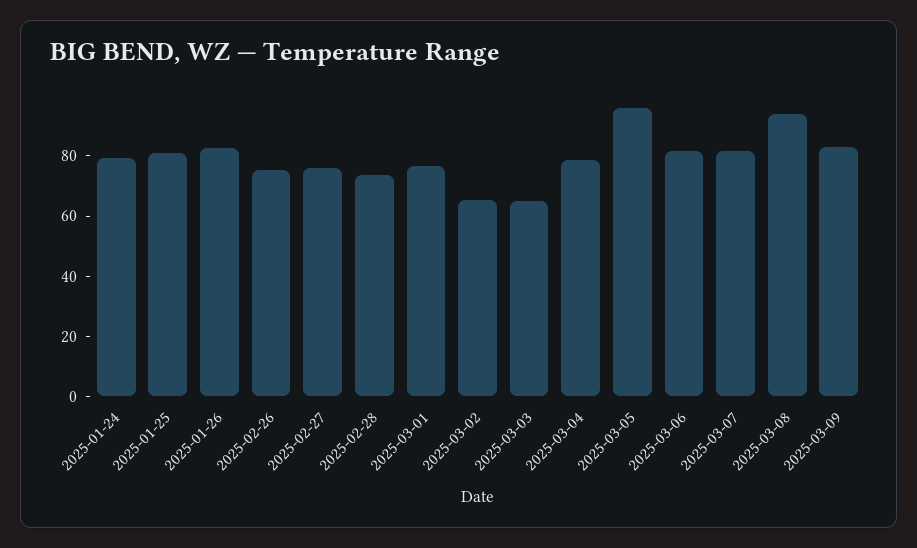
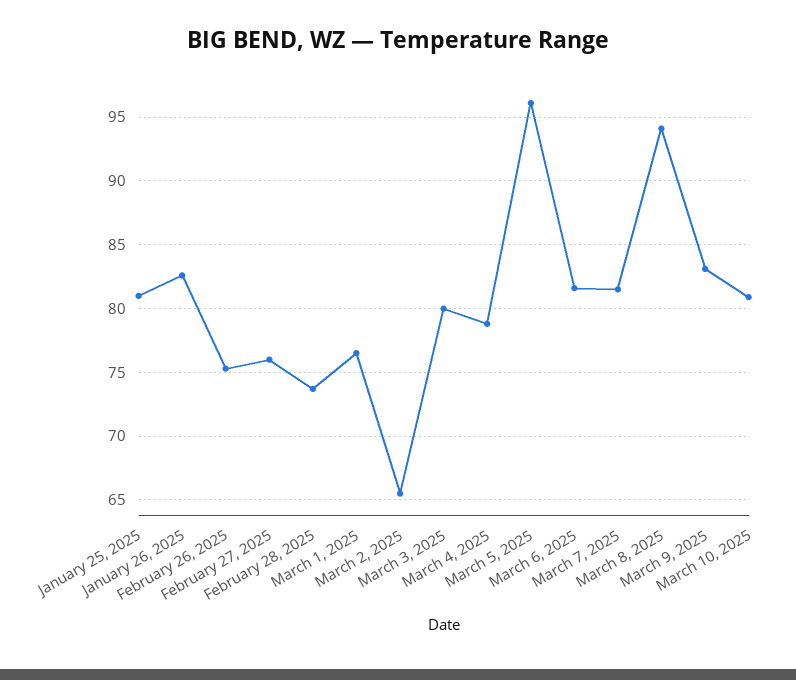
2025-01-24: 80 -> none
2025-03-03: 65 -> 80
March 10, 2025: none -> 81

